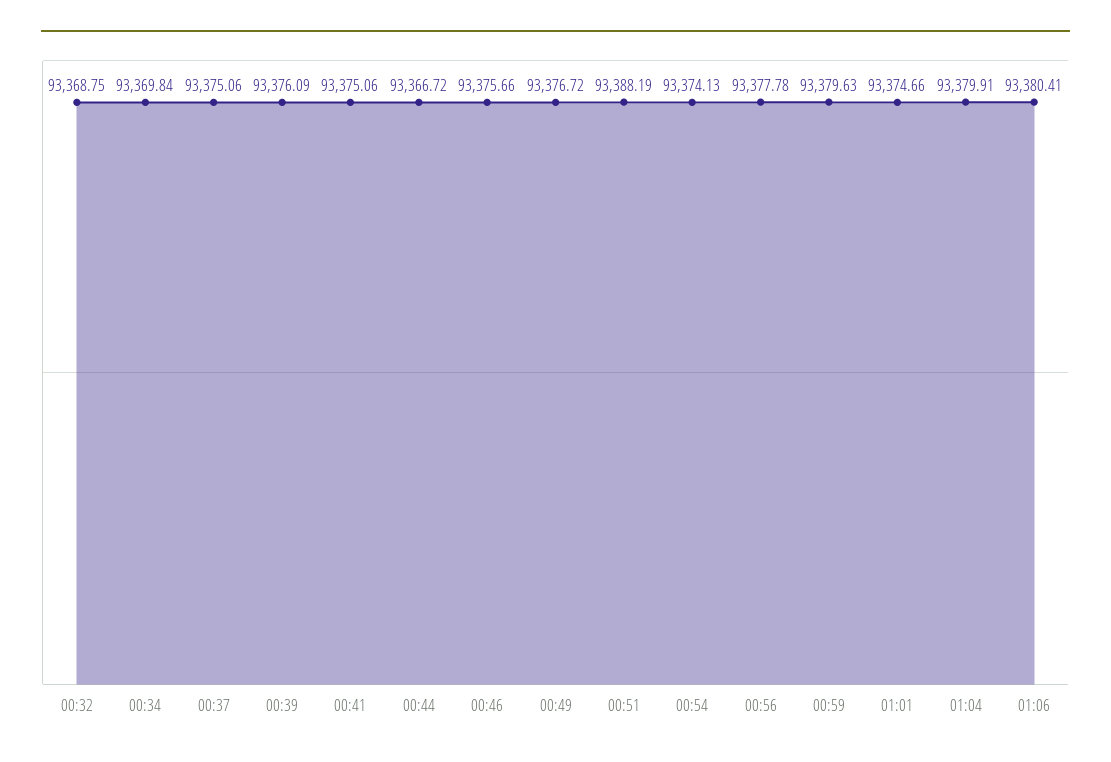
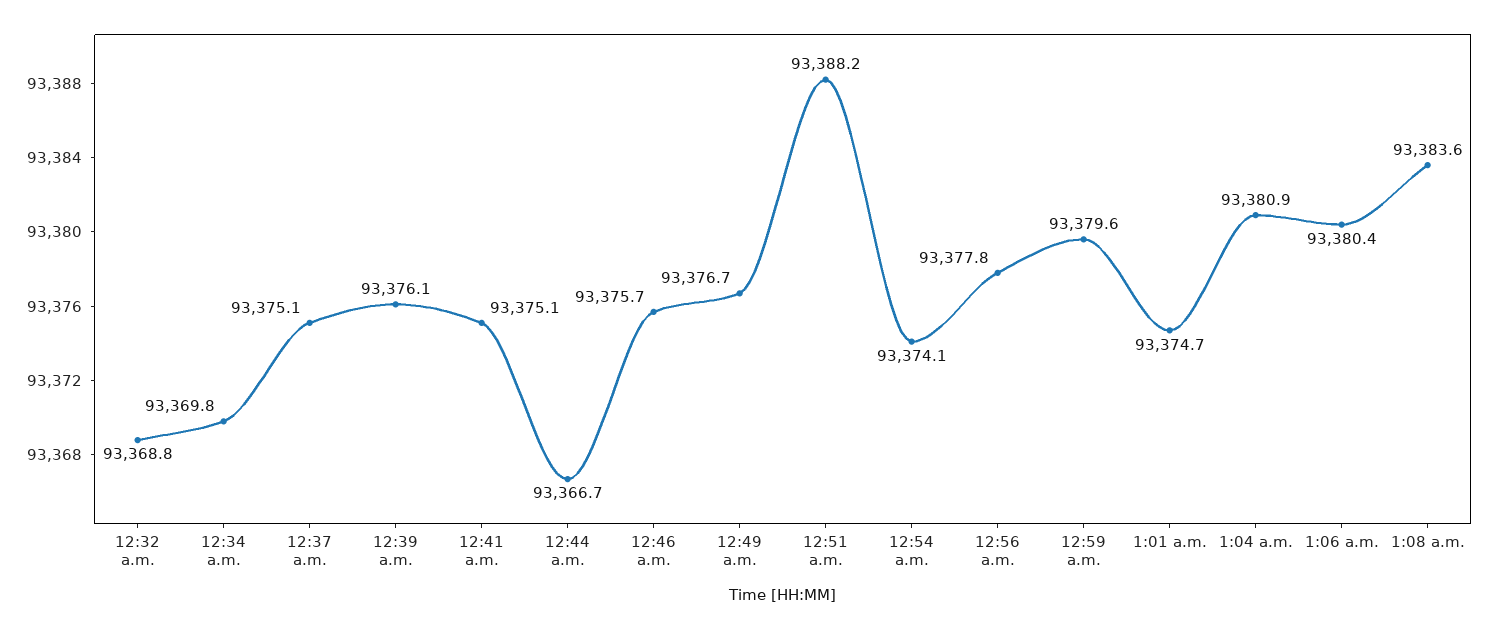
01:04: 93379.91 -> 93380.9
1:08 a.m.: none -> 93383.6

